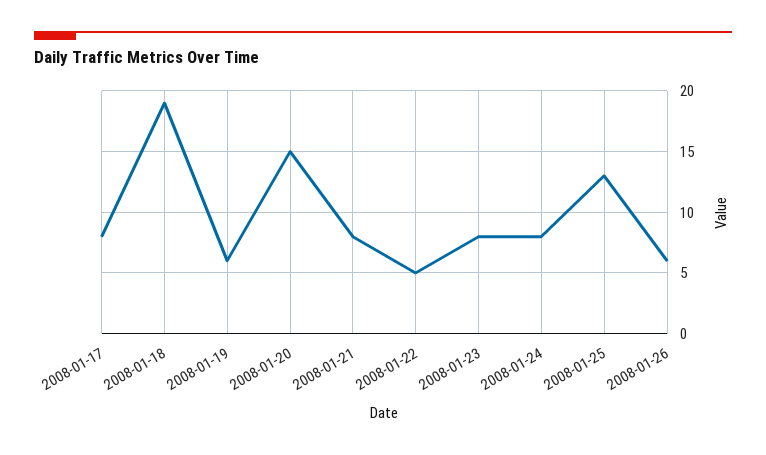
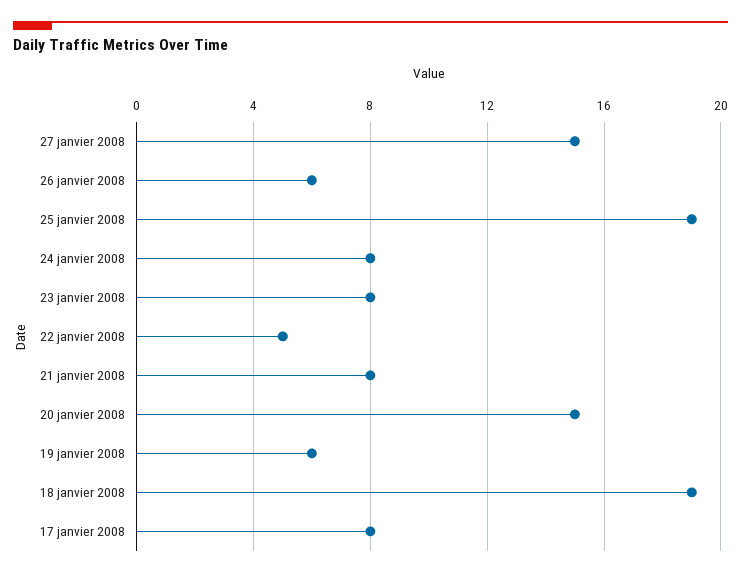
2008-01-25: 13 -> 19
27 janvier 2008: none -> 15

